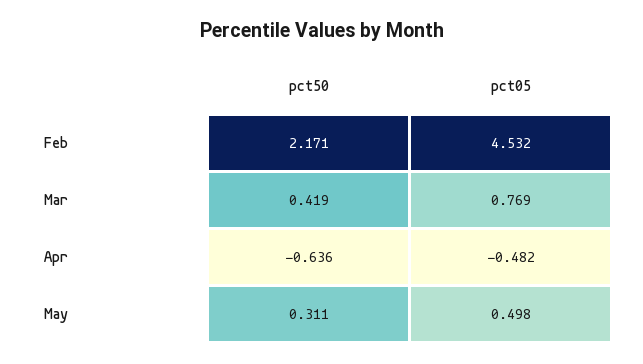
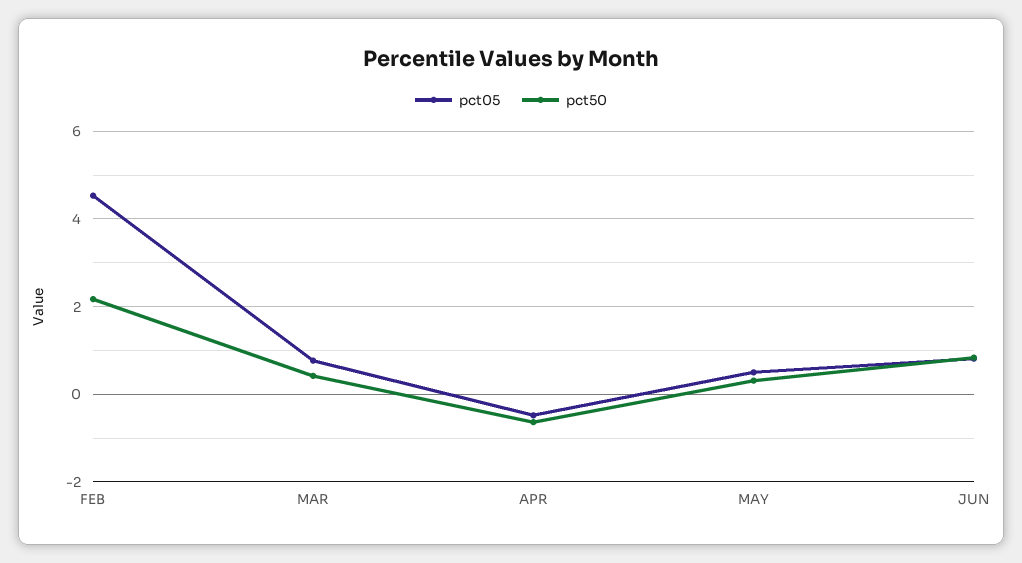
pct05, JUN: none -> 0.8
pct50, JUN: none -> 0.8

